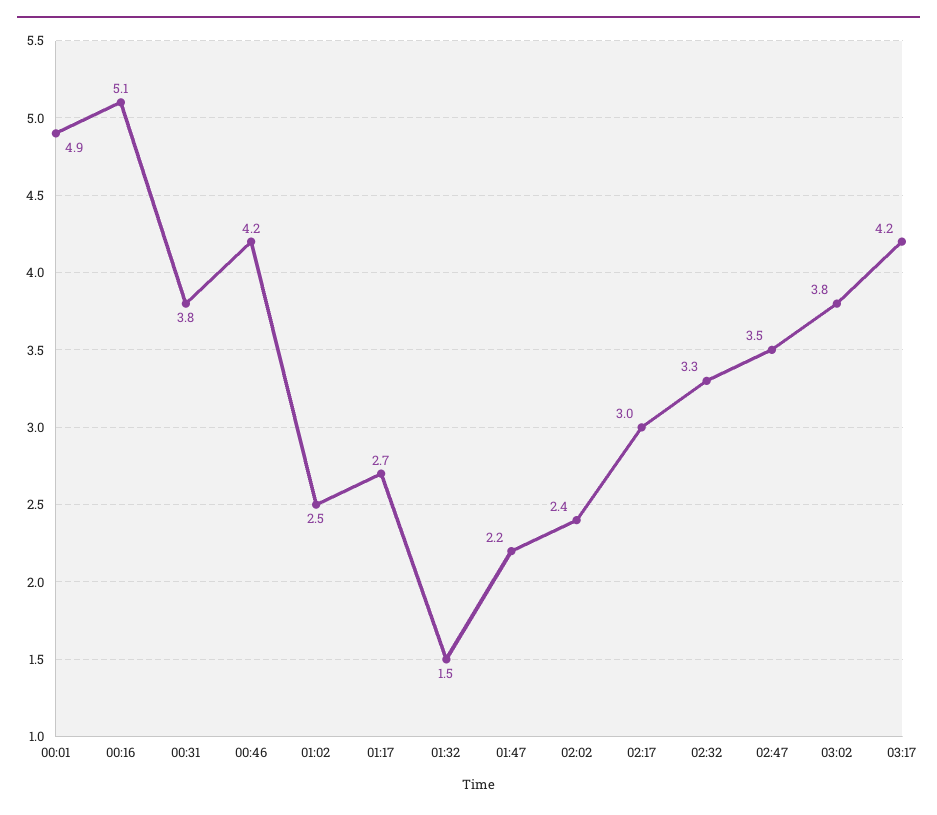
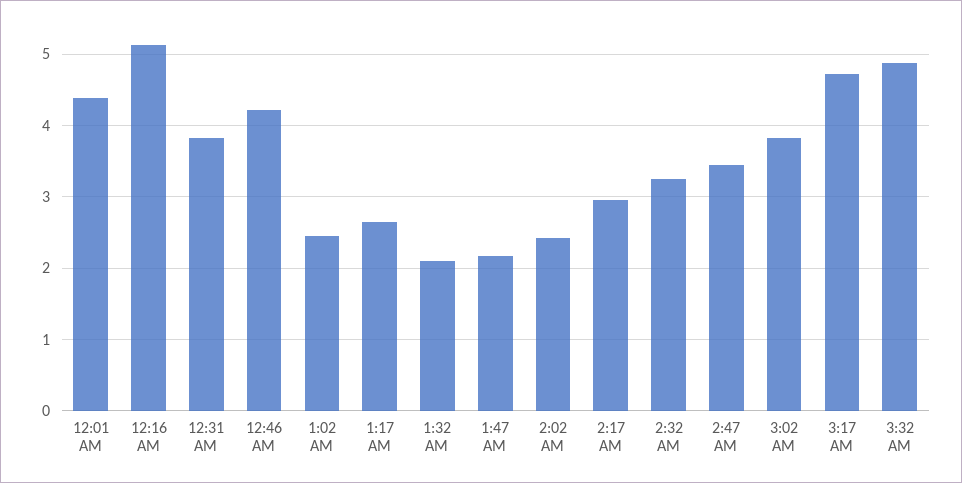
00:01: 4.9 -> 4.4
01:32: 1.5 -> 2.1
03:17: 4.2 -> 4.7
3:32 AM: none -> 4.9

